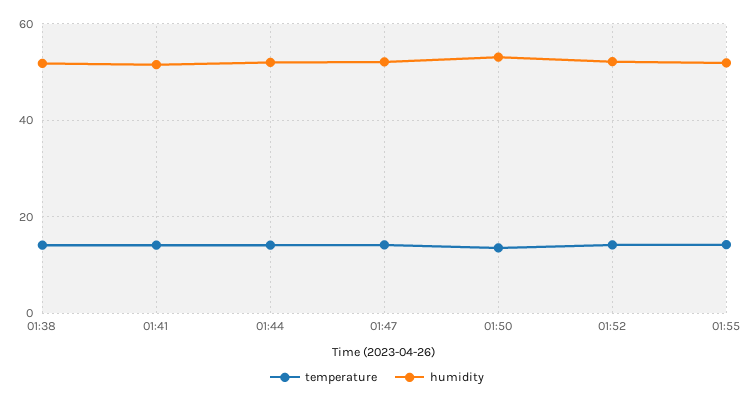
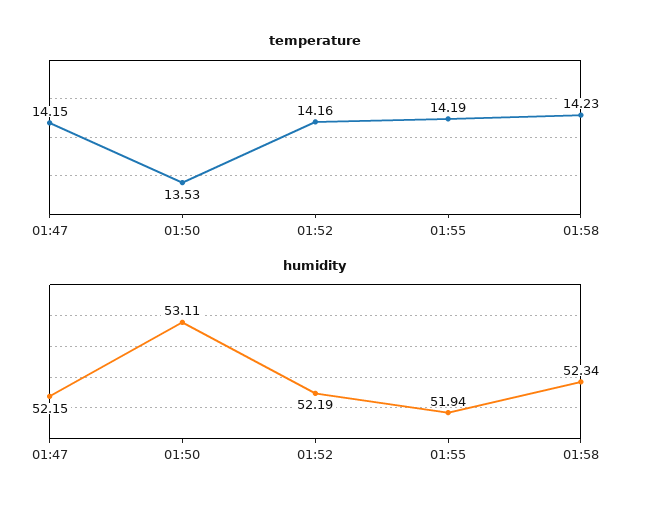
temperature, 01:38: 14 -> none
humidity, 01:38: 52 -> none
temperature, 01:41: 14 -> none
humidity, 01:41: 52 -> none
temperature, 01:44: 14 -> none
humidity, 01:44: 52 -> none
temperature, 01:58: none -> 14.23
humidity, 01:58: none -> 52.34

